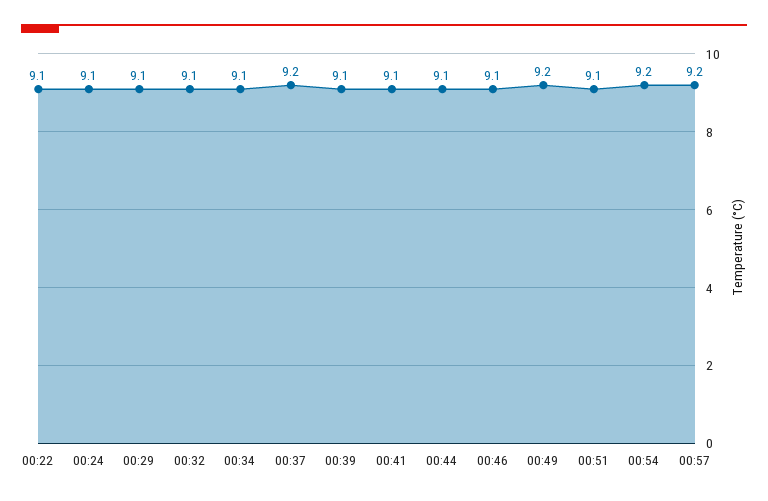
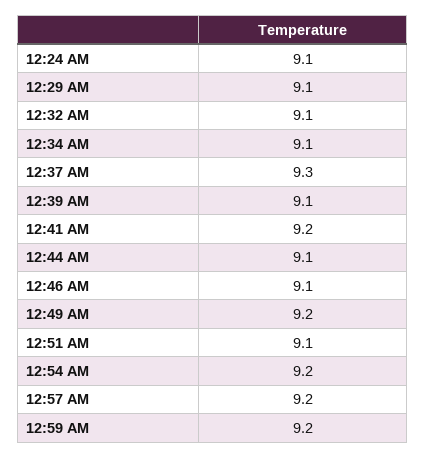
00:22: 9.1 -> none
00:37: 9.2 -> 9.3
00:41: 9.1 -> 9.2
12:59 AM: none -> 9.2

